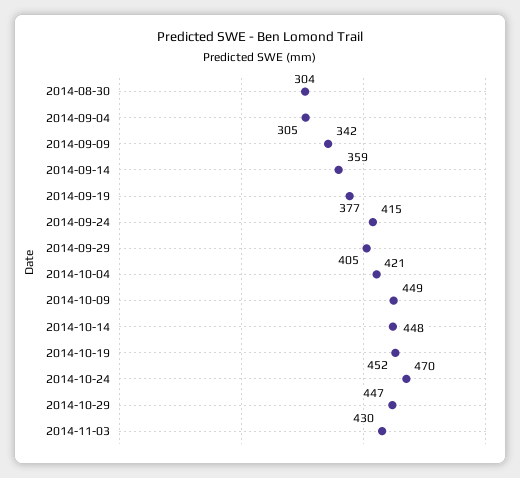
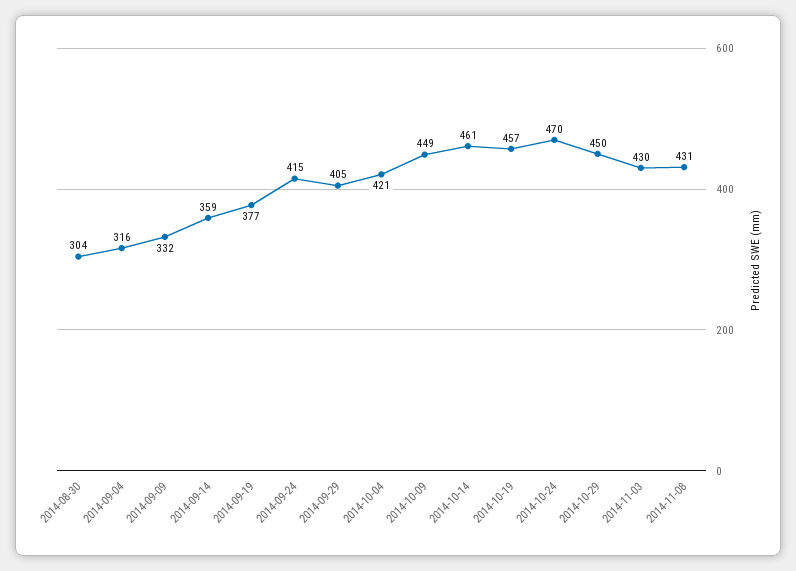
2014-09-04: 305 -> 316
2014-09-09: 342 -> 332
2014-10-14: 448 -> 461
2014-10-19: 452 -> 457
2014-10-29: 447 -> 450
2014-11-08: none -> 431

